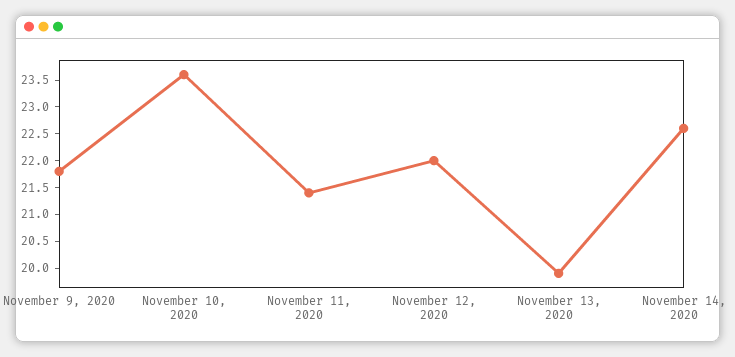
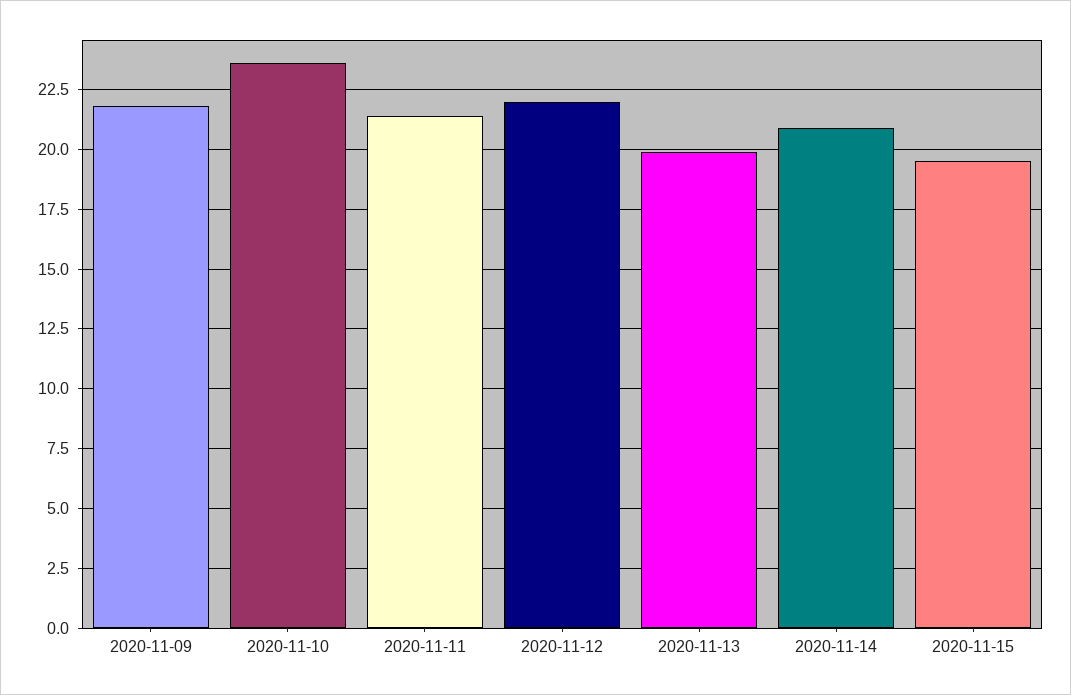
November 14, 2020: 22.5 -> 21
2020-11-15: none -> 19.5

